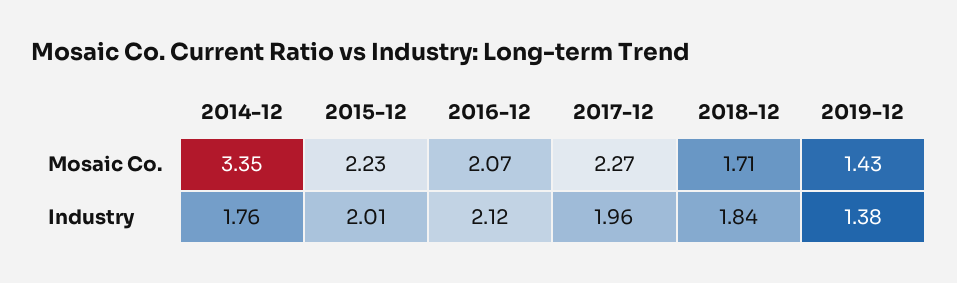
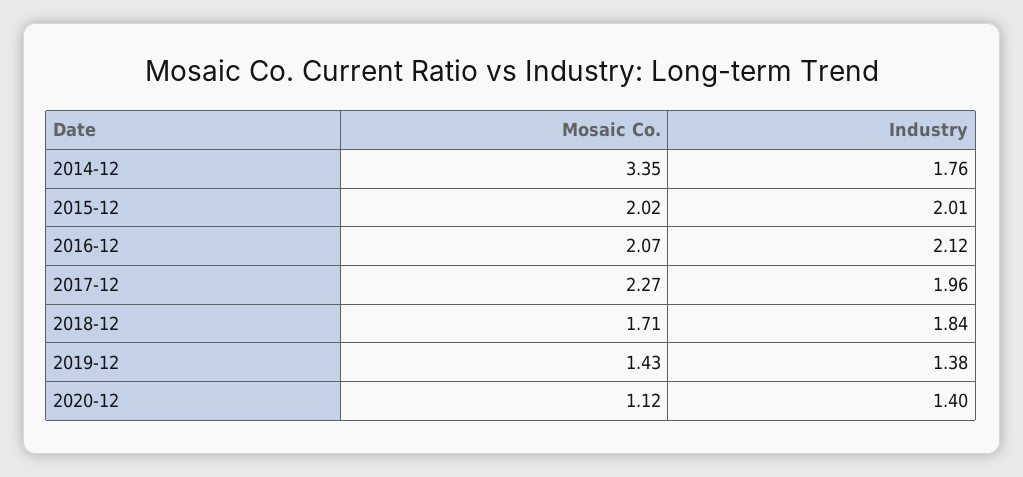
2015-12, Mosaic Co.: 2.23 -> 2.02
2020-12, Mosaic Co.: none -> 1.12
2020-12, Industry: none -> 1.4

